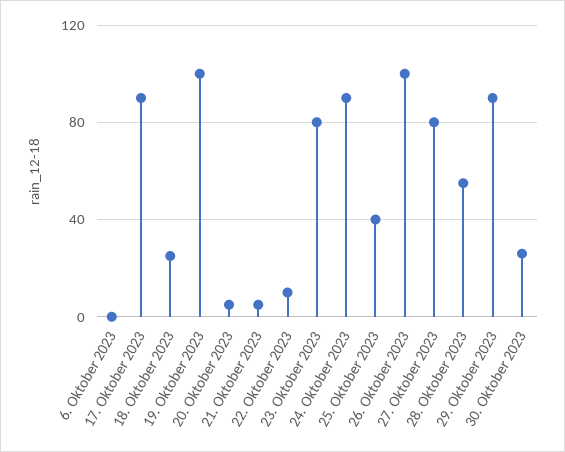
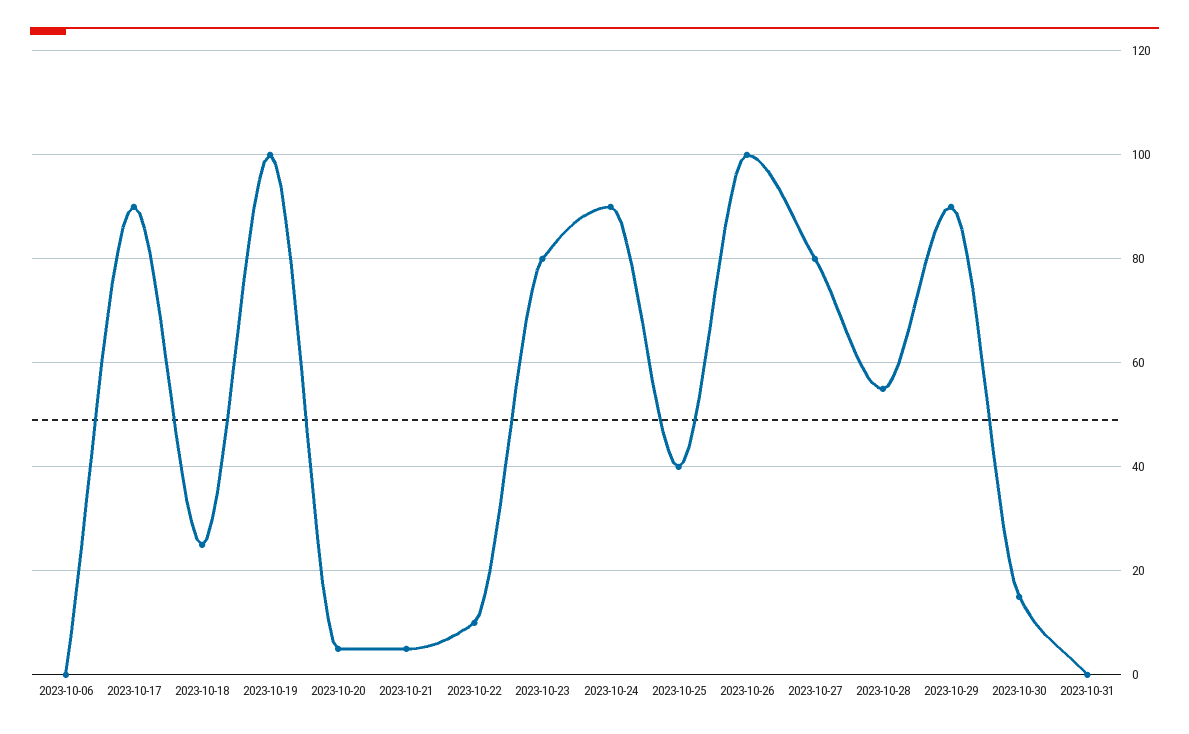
30. Oktober 2023: 25 -> 15
2023-10-31: none -> 0

